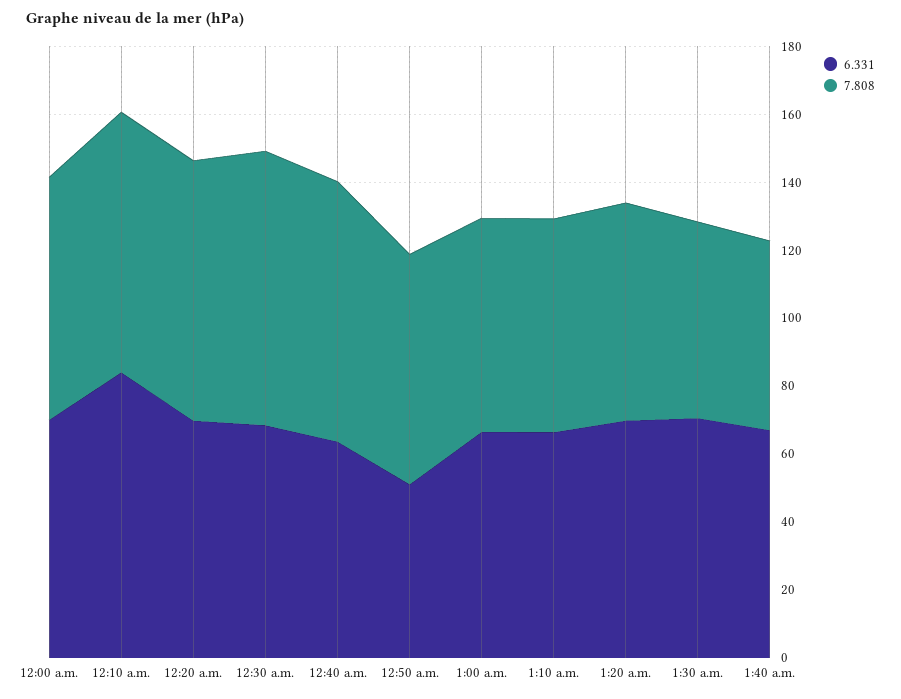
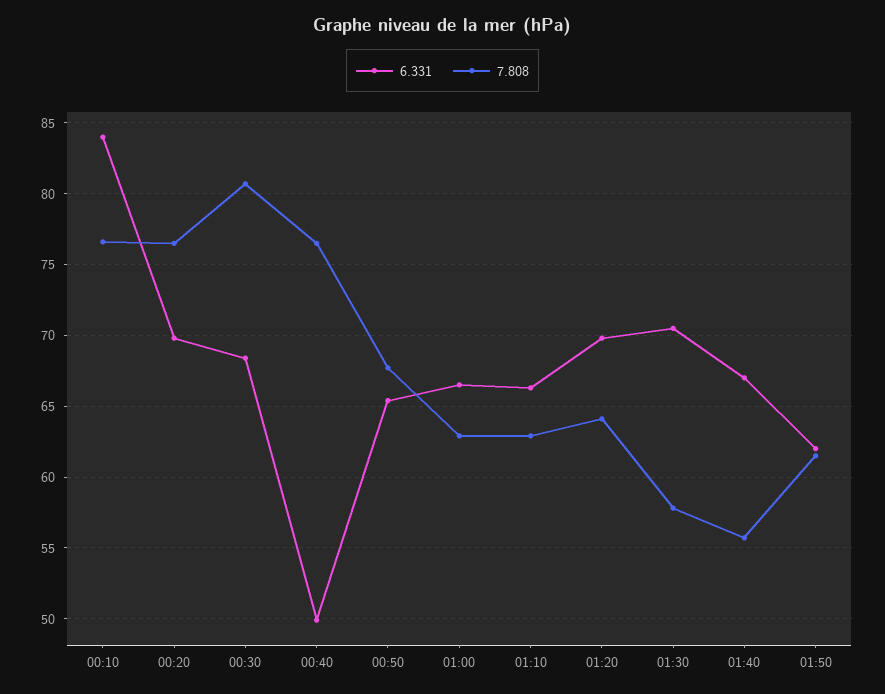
6.331, 12:00 a.m.: 70 -> none
7.808, 12:00 a.m.: 70 -> none
6.331, 12:40 a.m.: 65 -> 50
6.331, 12:50 a.m.: 50 -> 65.5
6.331, 01:50: none -> 62
7.808, 01:50: none -> 61.5

